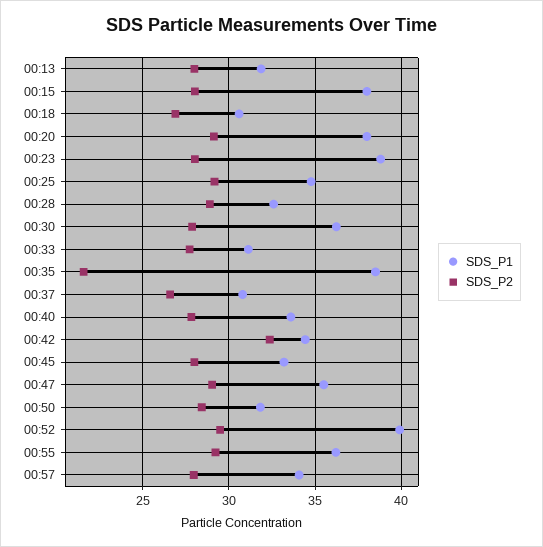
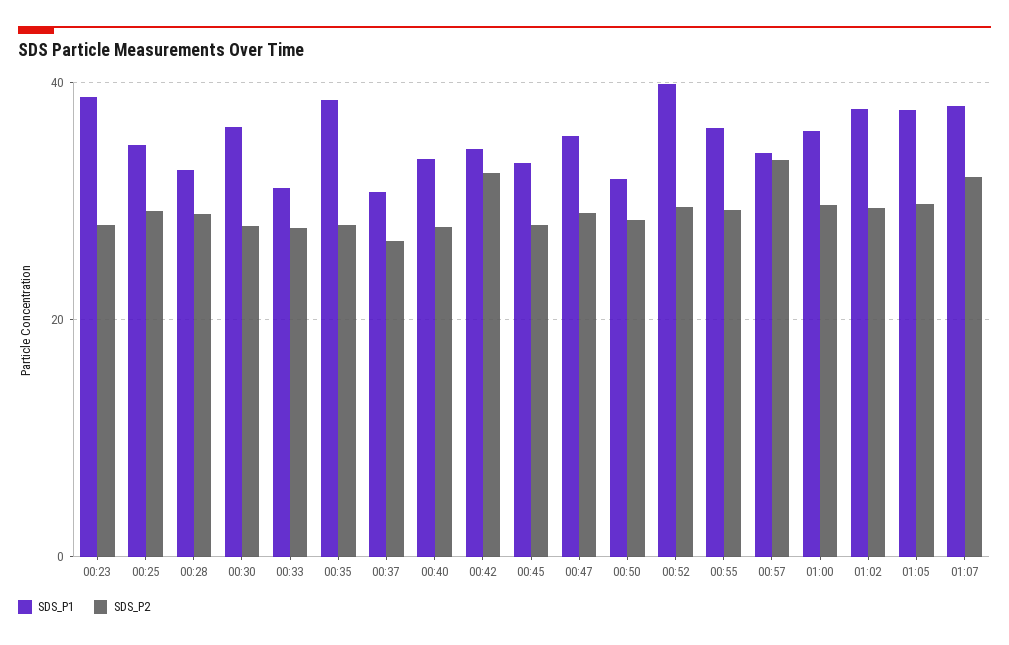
SDS_P1, 00:13: 32 -> none
SDS_P2, 00:13: 28 -> none
SDS_P1, 00:15: 38 -> none
SDS_P2, 00:15: 28 -> none
SDS_P1, 00:18: 30.5 -> none
SDS_P2, 00:18: 27 -> none
SDS_P1, 00:20: 38 -> none
SDS_P2, 00:20: 29 -> none
SDS_P2, 00:35: 21.5 -> 28
SDS_P2, 00:57: 28 -> 34
SDS_P1, 01:00: none -> 36
SDS_P2, 01:00: none -> 30
SDS_P1, 01:02: none -> 38
SDS_P2, 01:02: none -> 30
SDS_P1, 01:05: none -> 38
SDS_P2, 01:05: none -> 30
SDS_P1, 01:07: none -> 38
SDS_P2, 01:07: none -> 32

